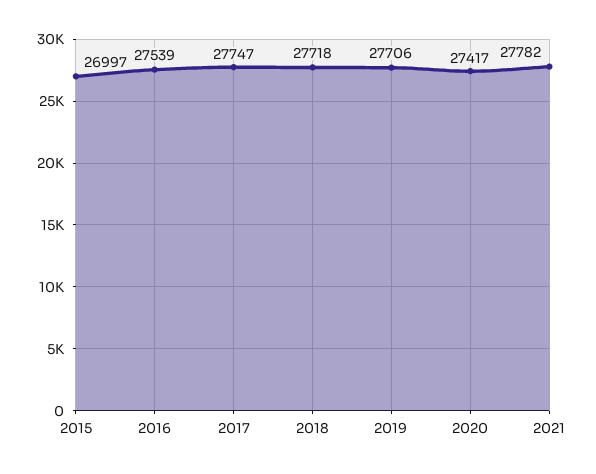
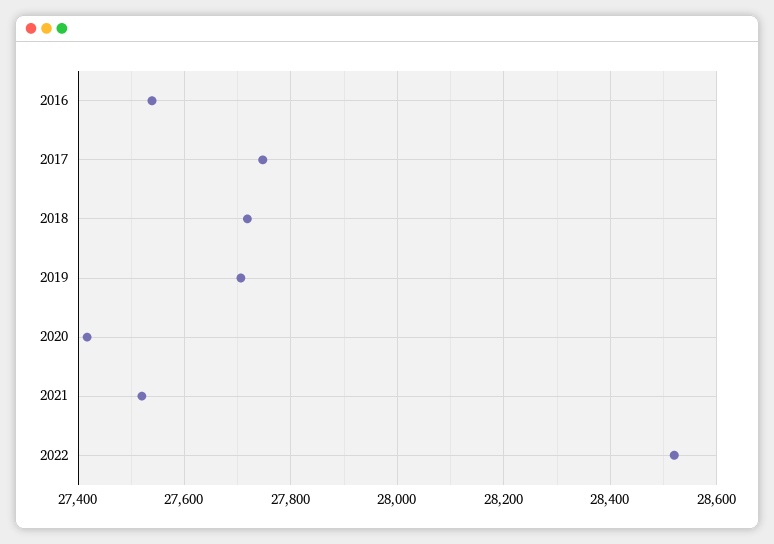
2015: 26997 -> none
2021: 27782 -> 27520
2022: none -> 28520

